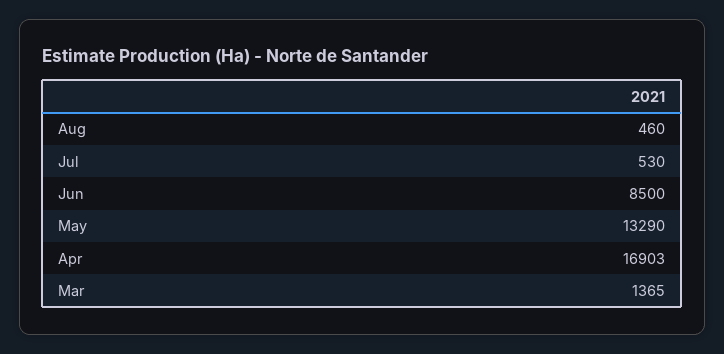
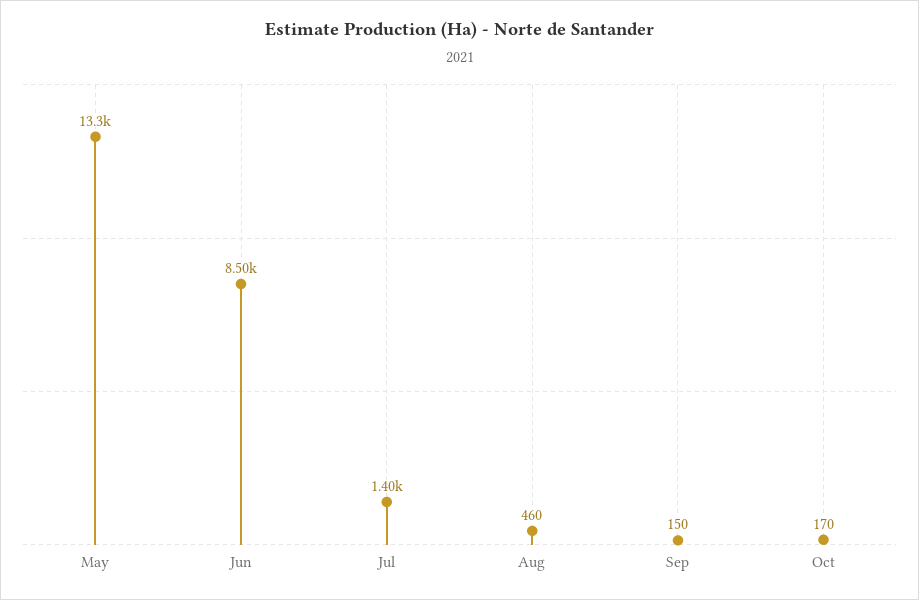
Jul: 530 -> 1400
Apr: 16903 -> none
Mar: 1365 -> none
Sep: none -> 150
Oct: none -> 170

